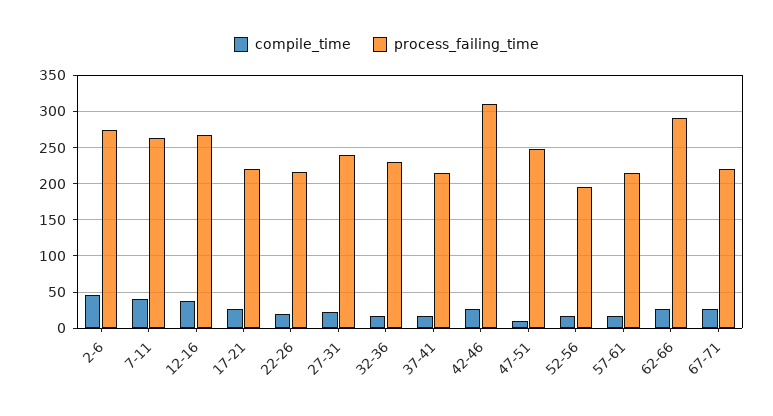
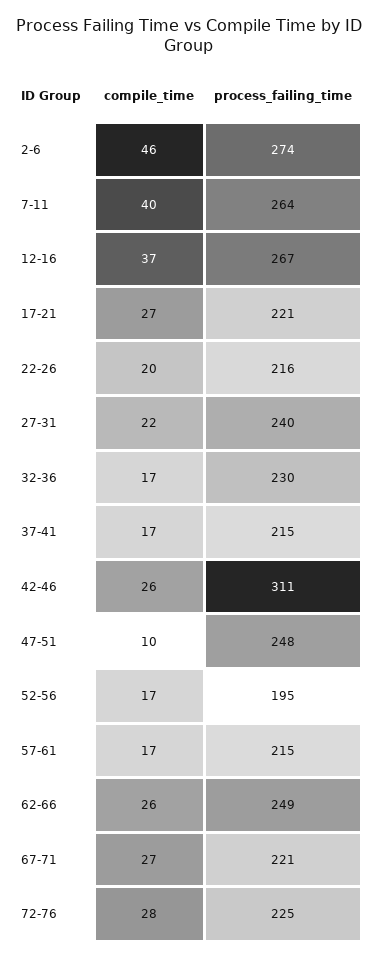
process_failing_time, 62-66: 290 -> 249
compile_time, 72-76: none -> 28
process_failing_time, 72-76: none -> 225

